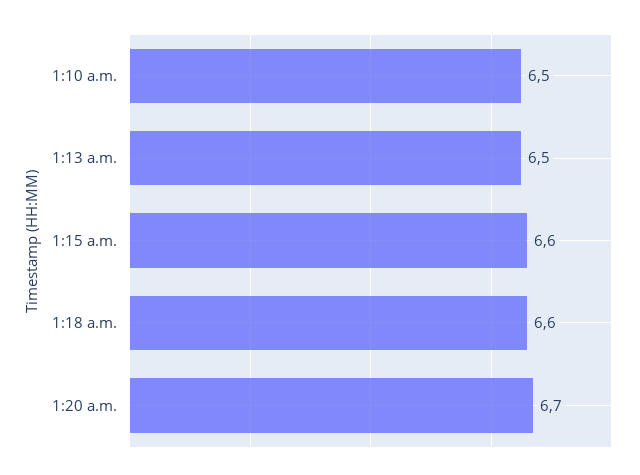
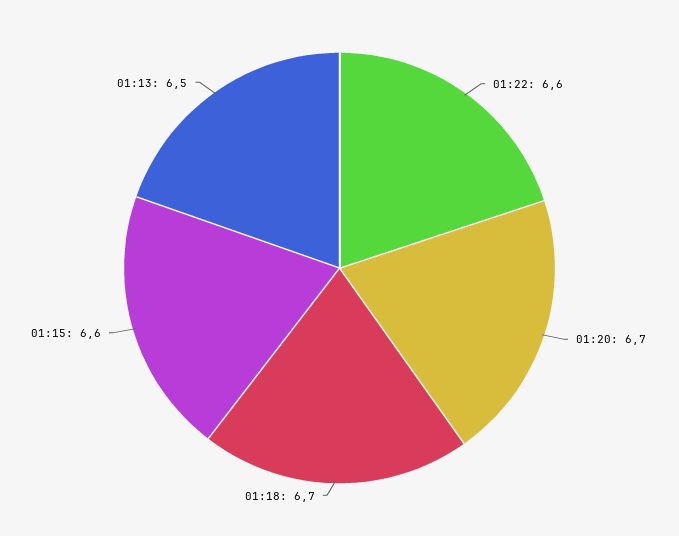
1:10 a.m.: 6.5 -> none
1:18 a.m.: 6.6 -> 6.7
01:22: none -> 6.6

